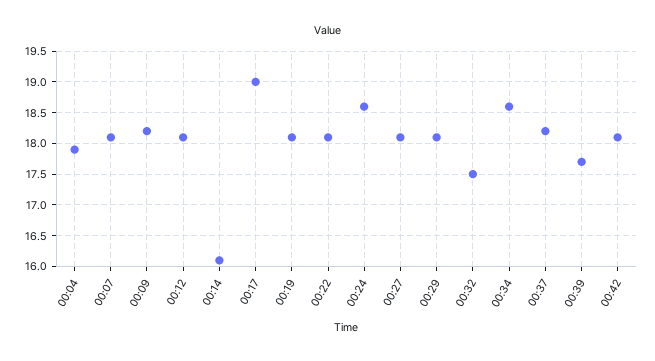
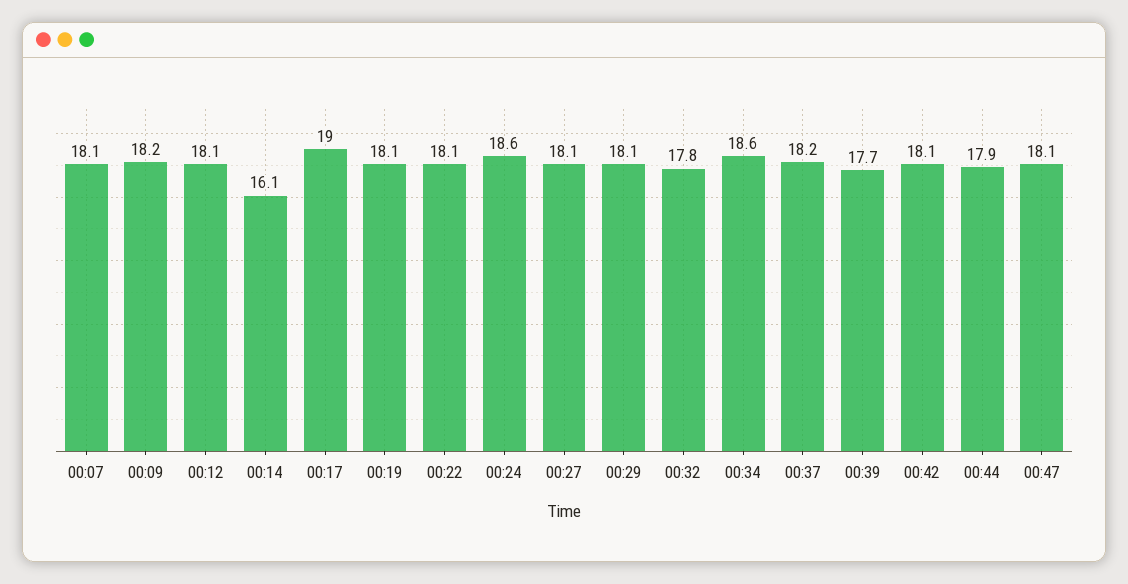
00:04: 17.9 -> none
00:32: 17.5 -> 17.8
00:44: none -> 17.9
00:47: none -> 18.1

